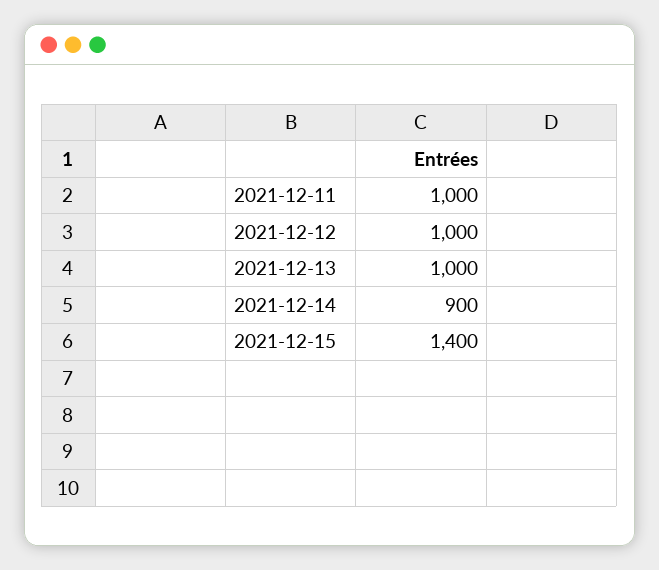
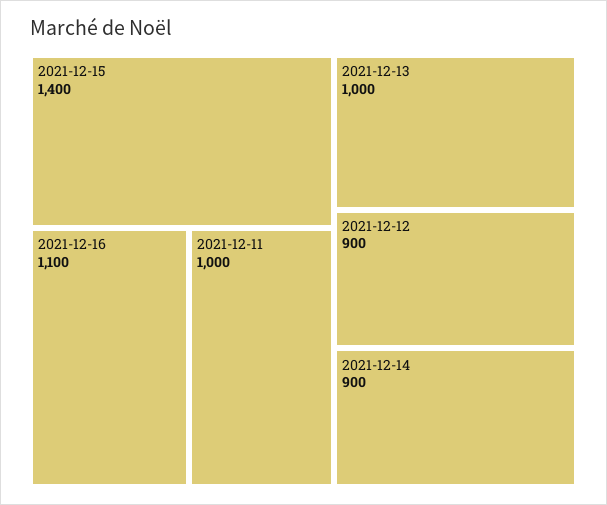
2021-12-12: 1000 -> 900
2021-12-16: none -> 1100

